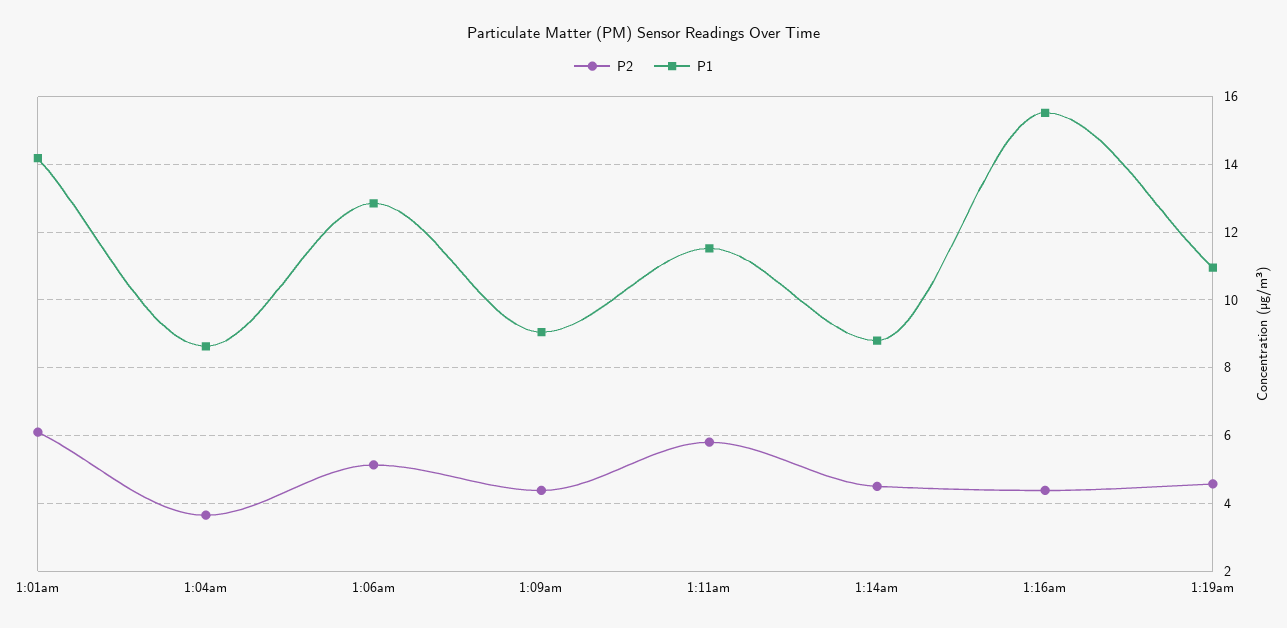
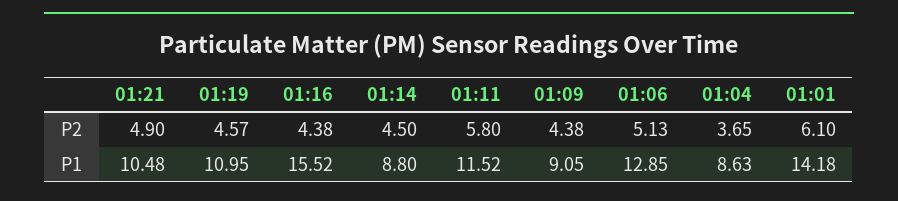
P2, 01:21: none -> 4.9
P1, 01:21: none -> 10.48

